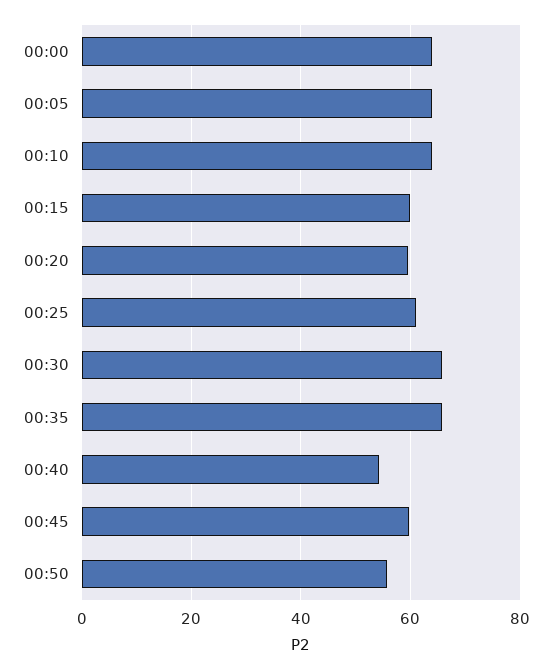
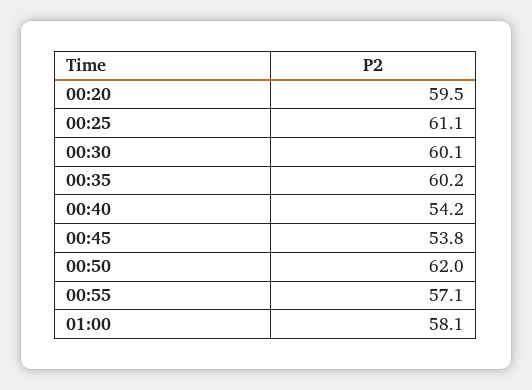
00:00: 64 -> none
00:05: 64 -> none
00:10: 64 -> none
00:15: 60 -> none
00:30: 66 -> 60.1
00:35: 66 -> 60.2
00:45: 60 -> 53.8
00:50: 56 -> 62
00:55: none -> 57.1
01:00: none -> 58.1

